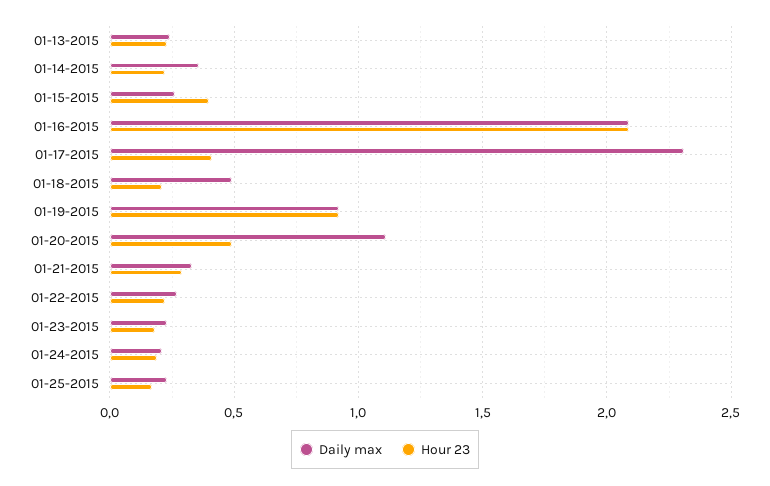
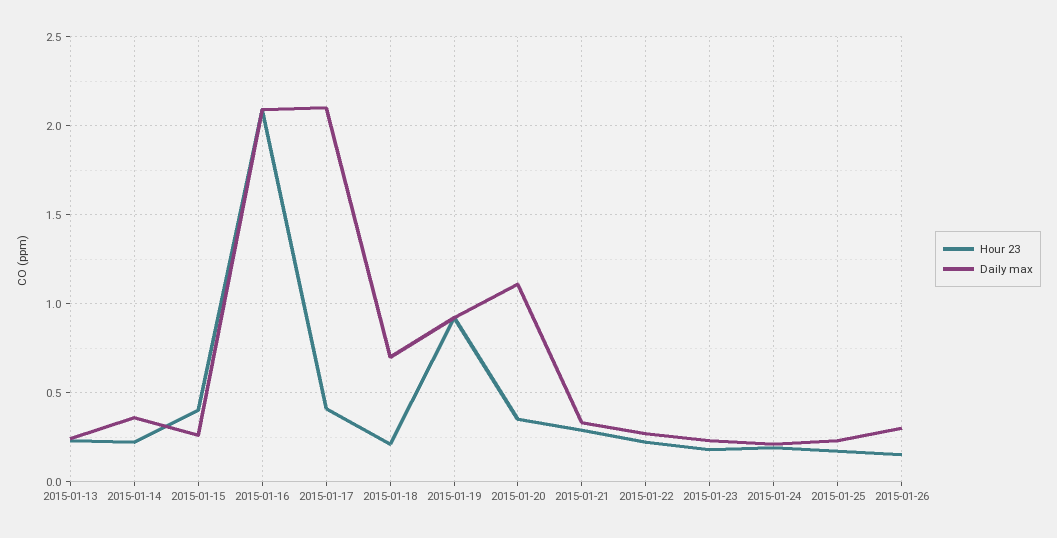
Daily max, 01-17-2015: 2.3 -> 2.1
Daily max, 01-18-2015: 0.5 -> 0.7
Hour 23, 01-20-2015: 0.5 -> 0.35
Hour 23, 2015-01-26: none -> 0.15
Daily max, 2015-01-26: none -> 0.3

